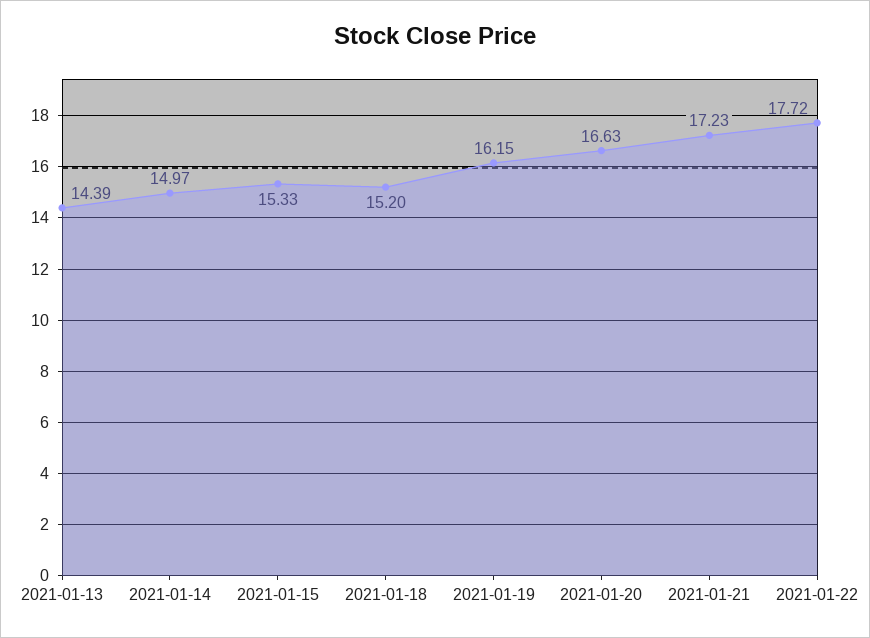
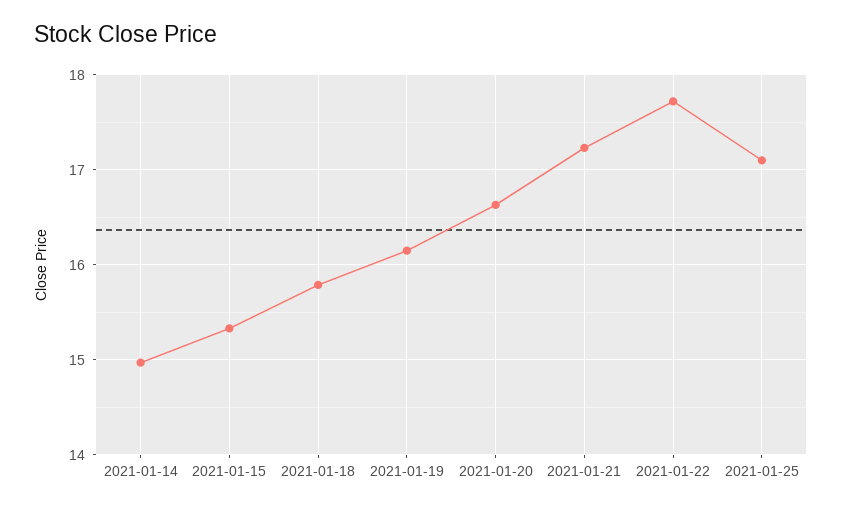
2021-01-13: 14.39 -> none
2021-01-18: 15.2 -> 15.8
2021-01-25: none -> 17.1

